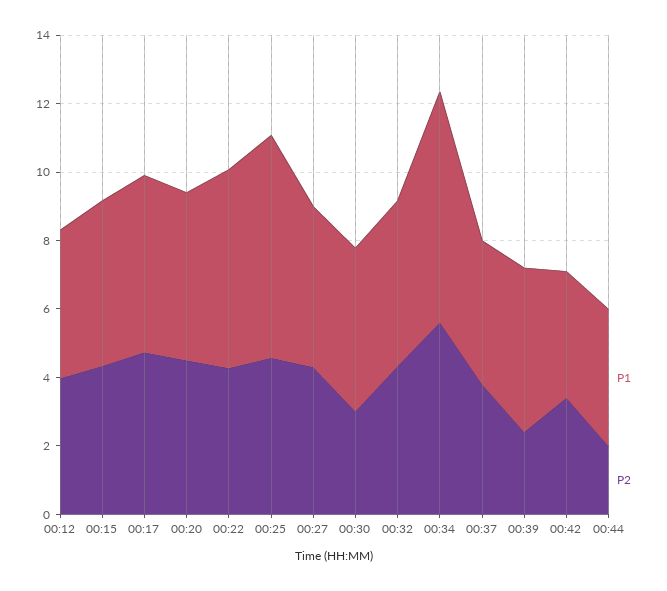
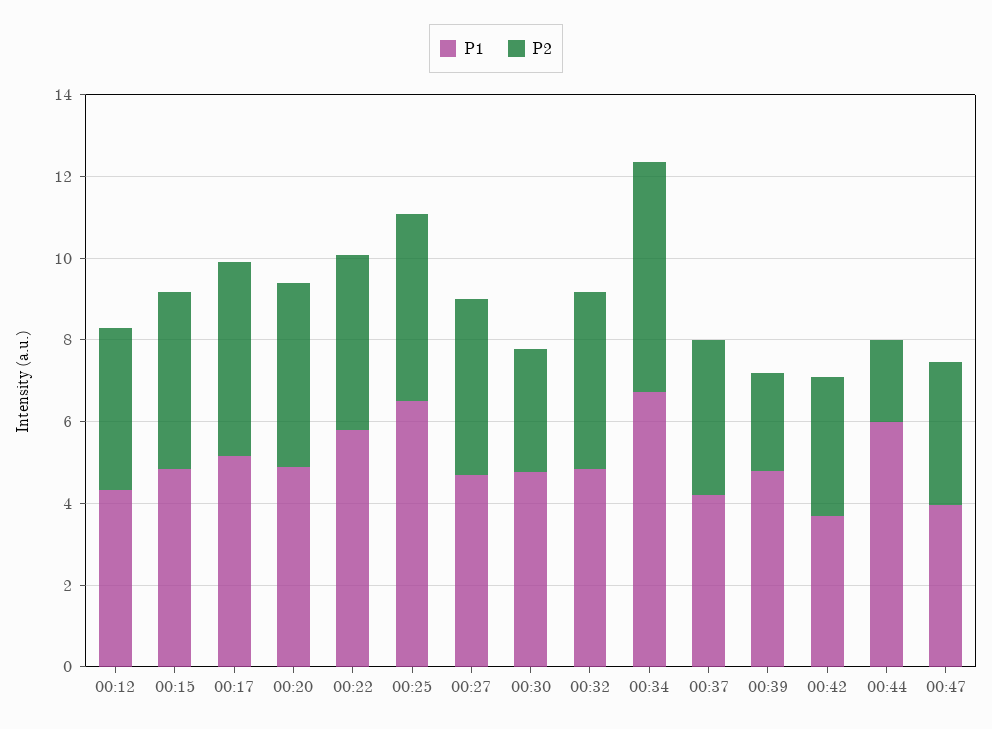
P1, 00:44: 4 -> 6
P1, 00:47: none -> 4
P2, 00:47: none -> 3.5

